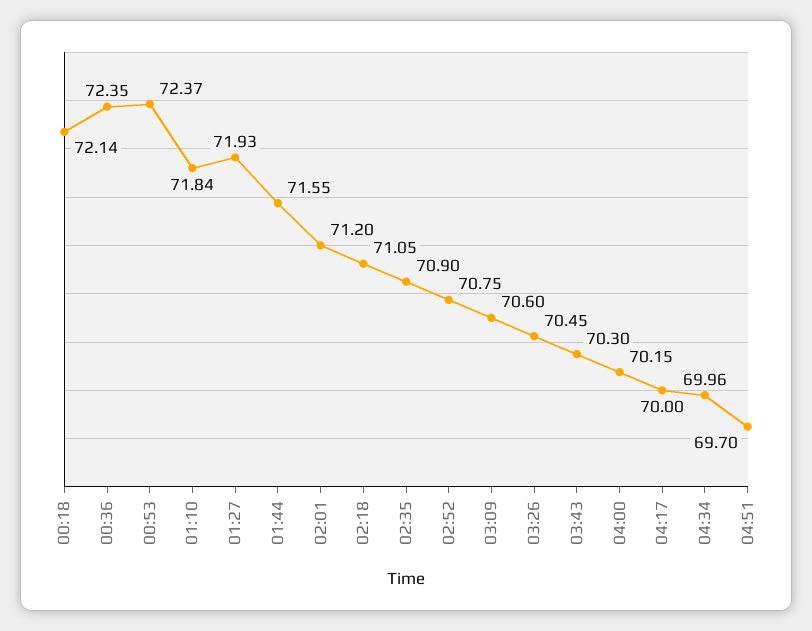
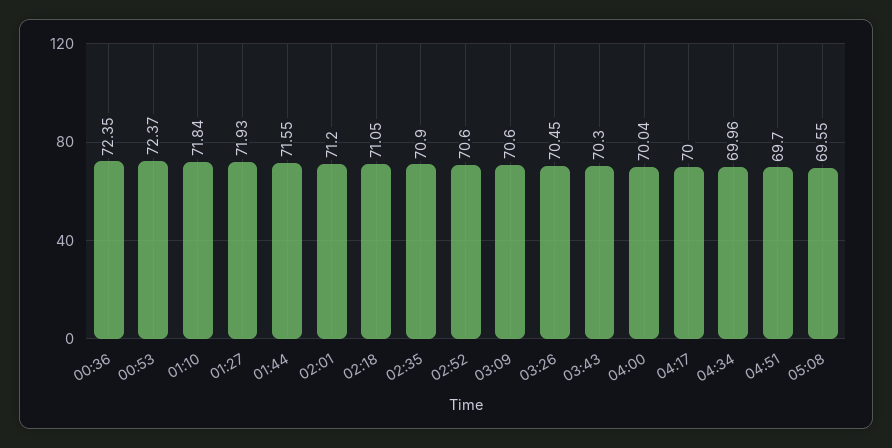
00:18: 72.14 -> none
02:52: 70.75 -> 70.6
04:00: 70.15 -> 70.04
05:08: none -> 69.55

